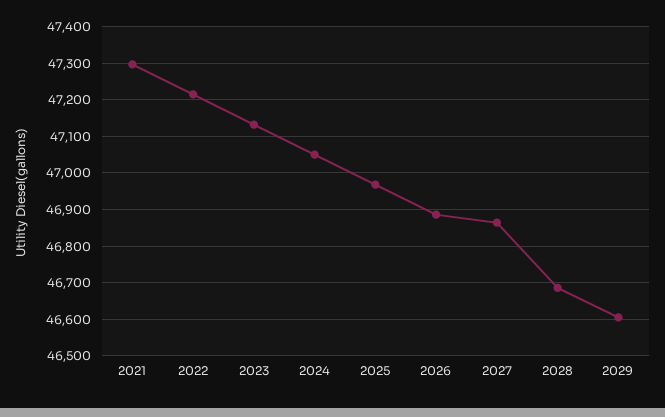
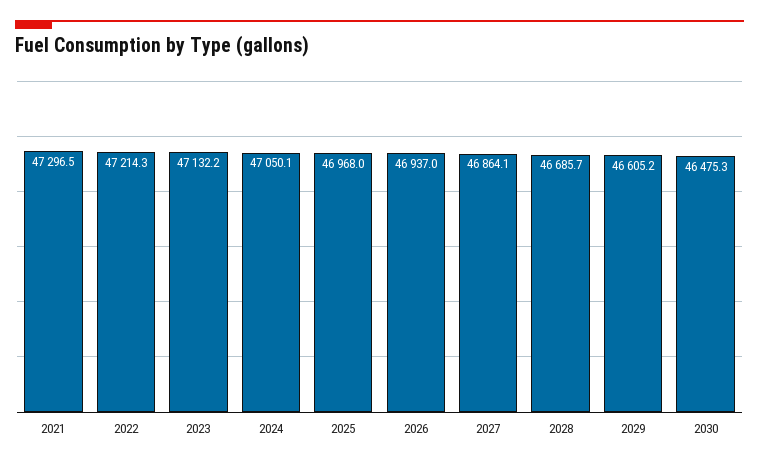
2026: 46880 -> 46937
2030: none -> 46475.3

